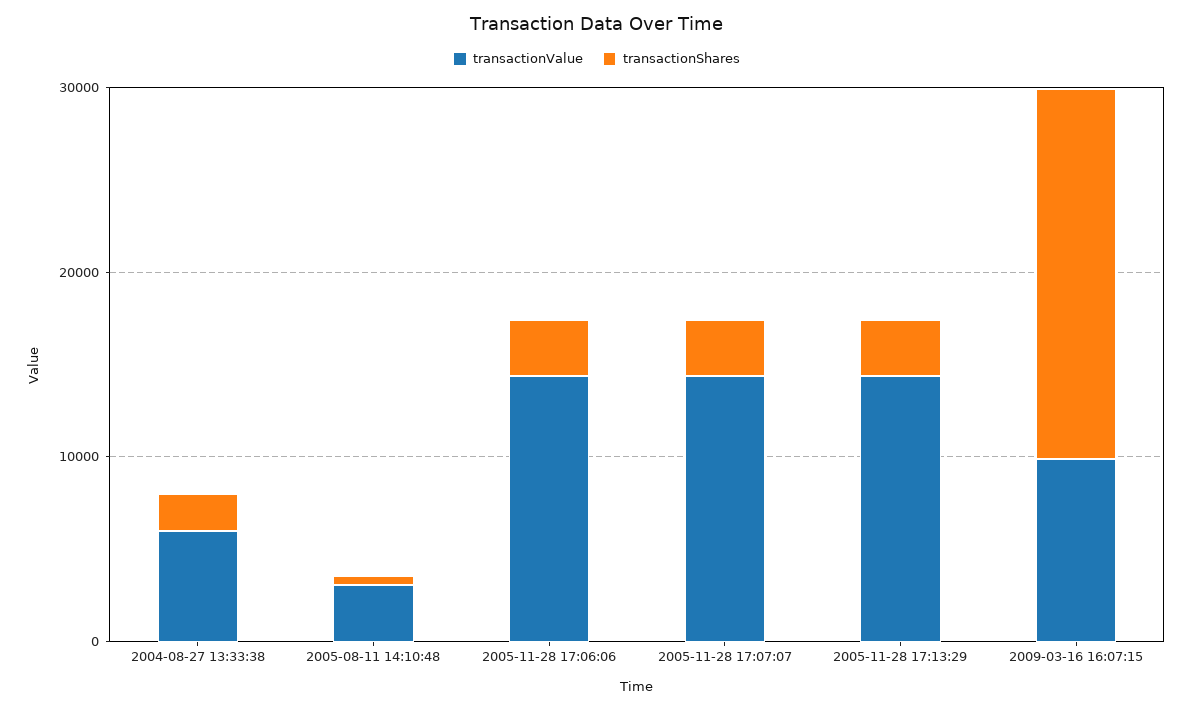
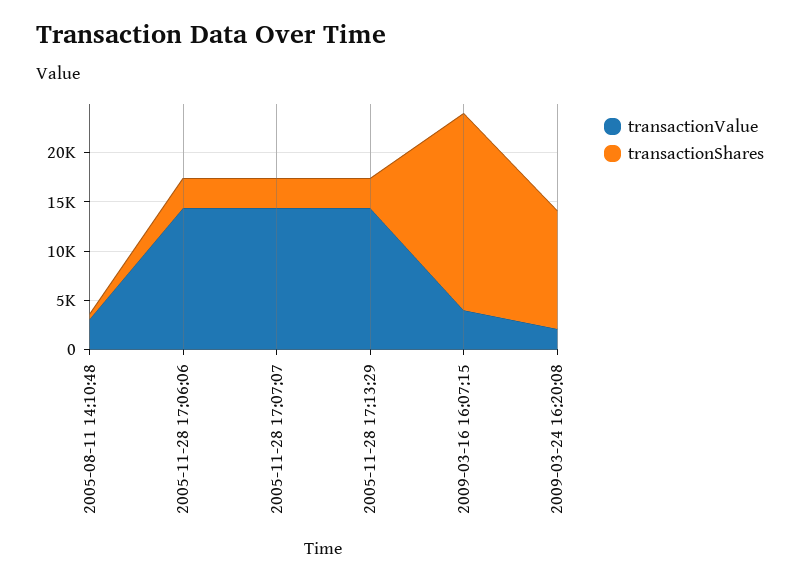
transactionValue, 2004-08-27 13:33:38: 6000 -> none
transactionShares, 2004-08-27 13:33:38: 2000 -> none
transactionValue, 2009-03-16 16:07:15: 10000 -> 4000
transactionValue, 2009-03-24 16:20:08: none -> 2000
transactionShares, 2009-03-24 16:20:08: none -> 12000

